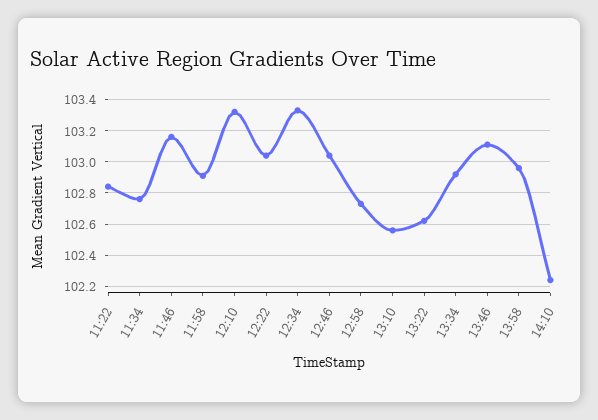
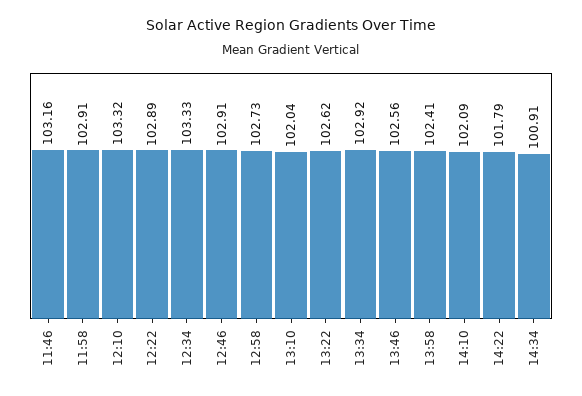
11:22: 102.85 -> none
11:34: 102.75 -> none
12:22: 103.05 -> 102.89
12:46: 103.05 -> 102.91
13:10: 102.55 -> 102.04
13:46: 103.1 -> 102.56
13:58: 102.95 -> 102.41
14:10: 102.25 -> 102.09
14:22: none -> 101.79
14:34: none -> 100.91

